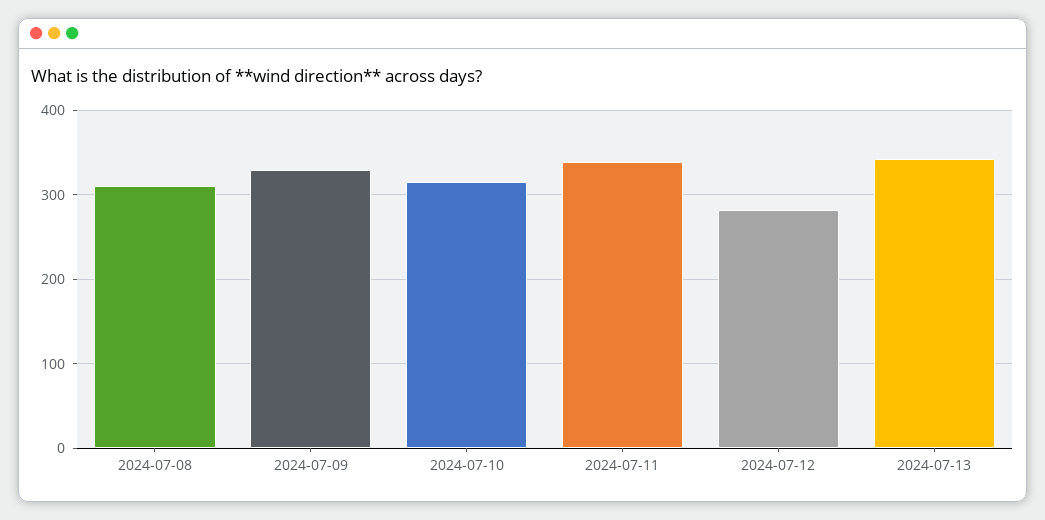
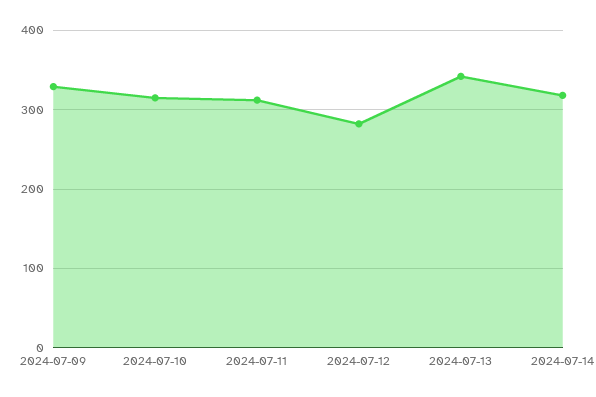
2024-07-08: 310 -> none
2024-07-11: 340 -> 310
2024-07-14: none -> 320

